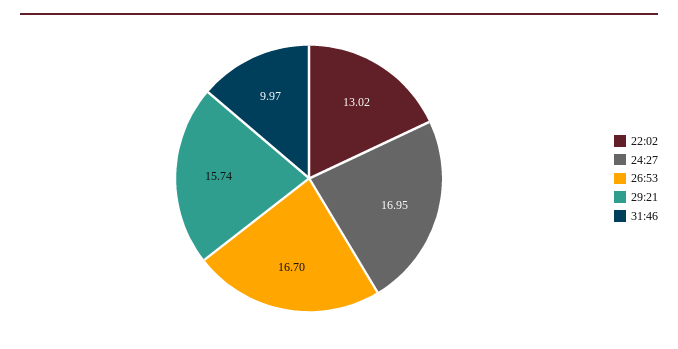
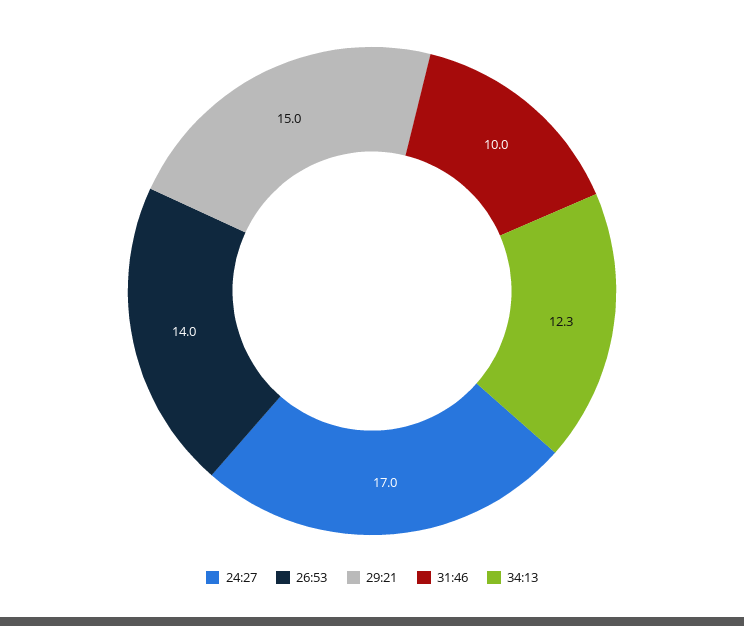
22:02: 13.02 -> none
26:53: 16.7 -> 14
29:21: 15.74 -> 15
34:13: none -> 12.3

